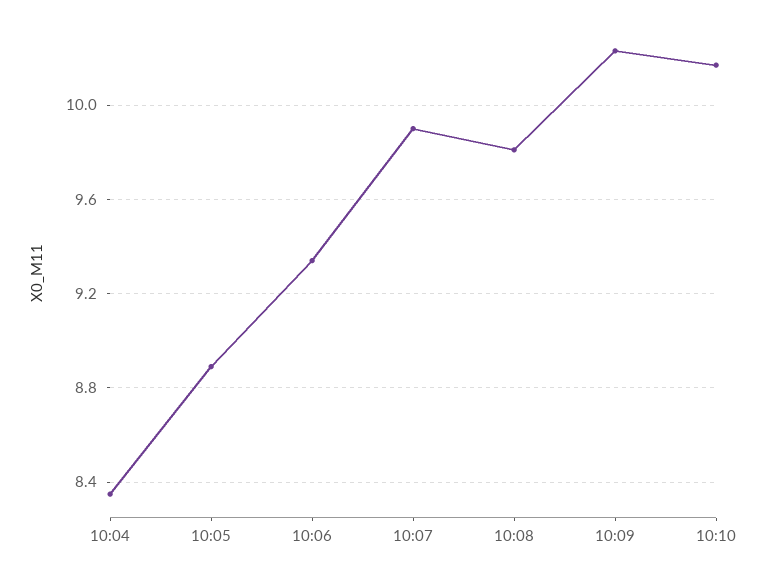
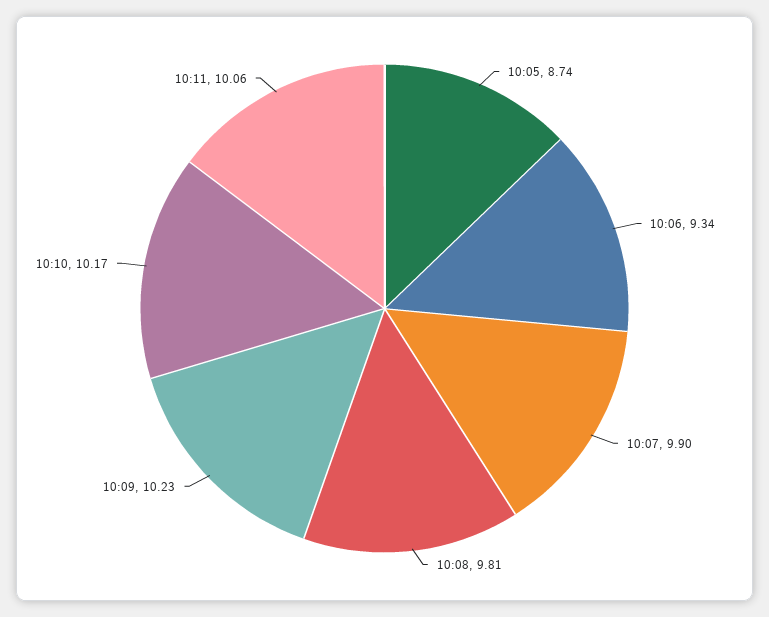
10:04: 8.35 -> none
10:05: 8.9 -> 8.74
10:11: none -> 10.06

